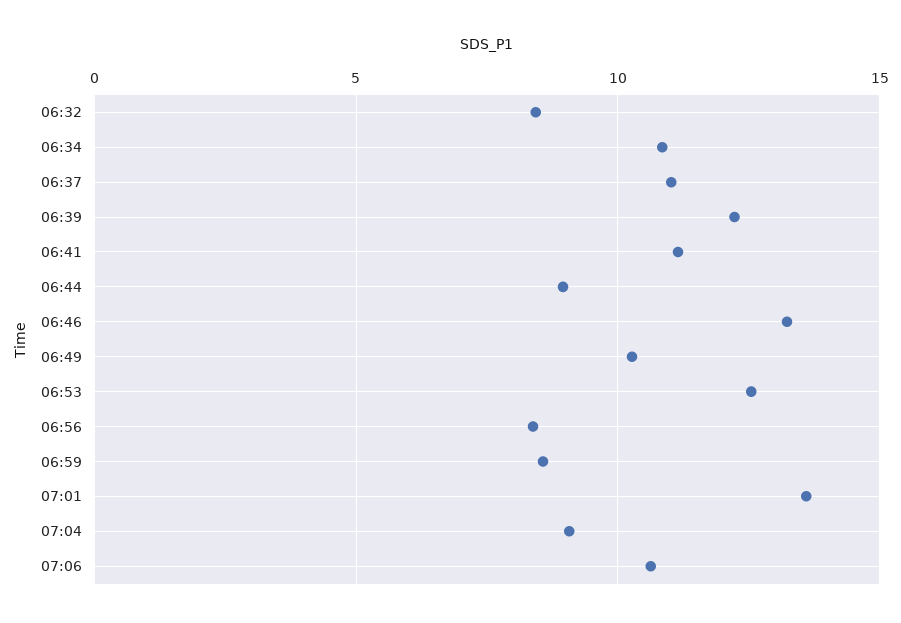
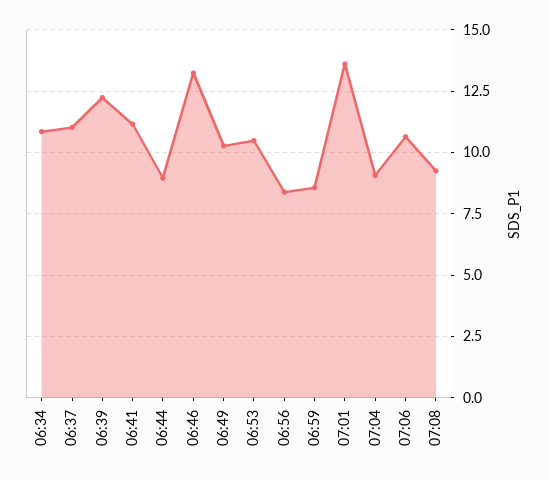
06:32: 8.5 -> none
06:53: 12.5 -> 10.5
07:08: none -> 9.25

